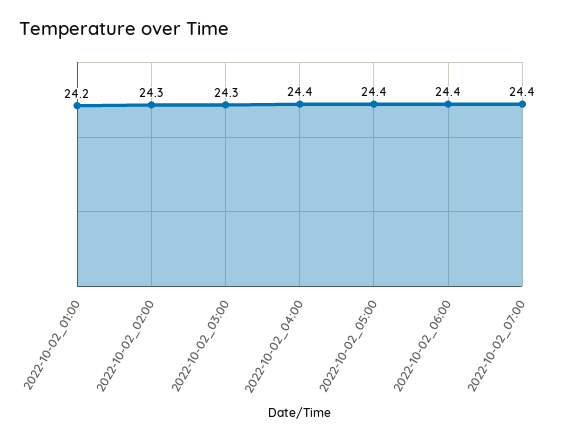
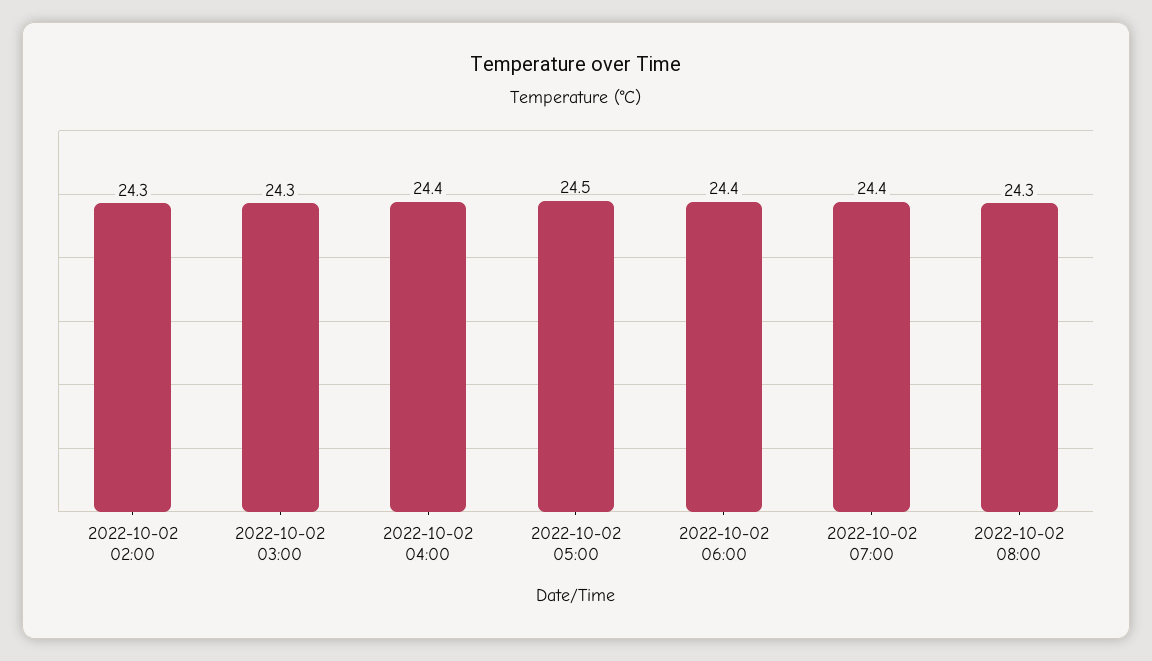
2022-10-02_01:00: 24.2 -> none
2022-10-02_05:00: 24.4 -> 24.5
2022-10-02 08:00: none -> 24.3

